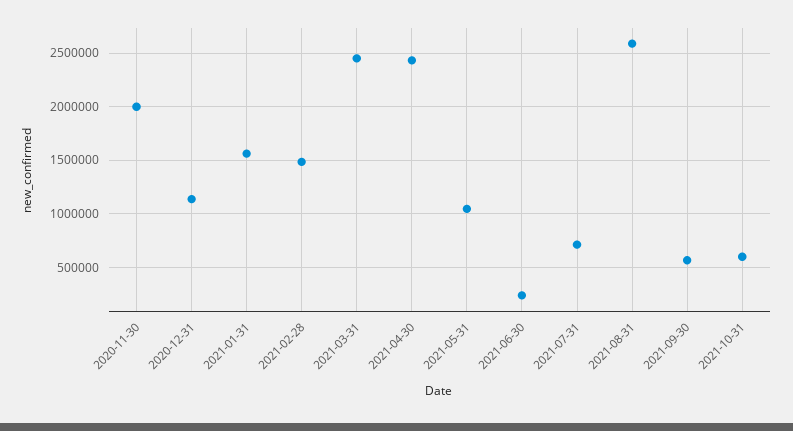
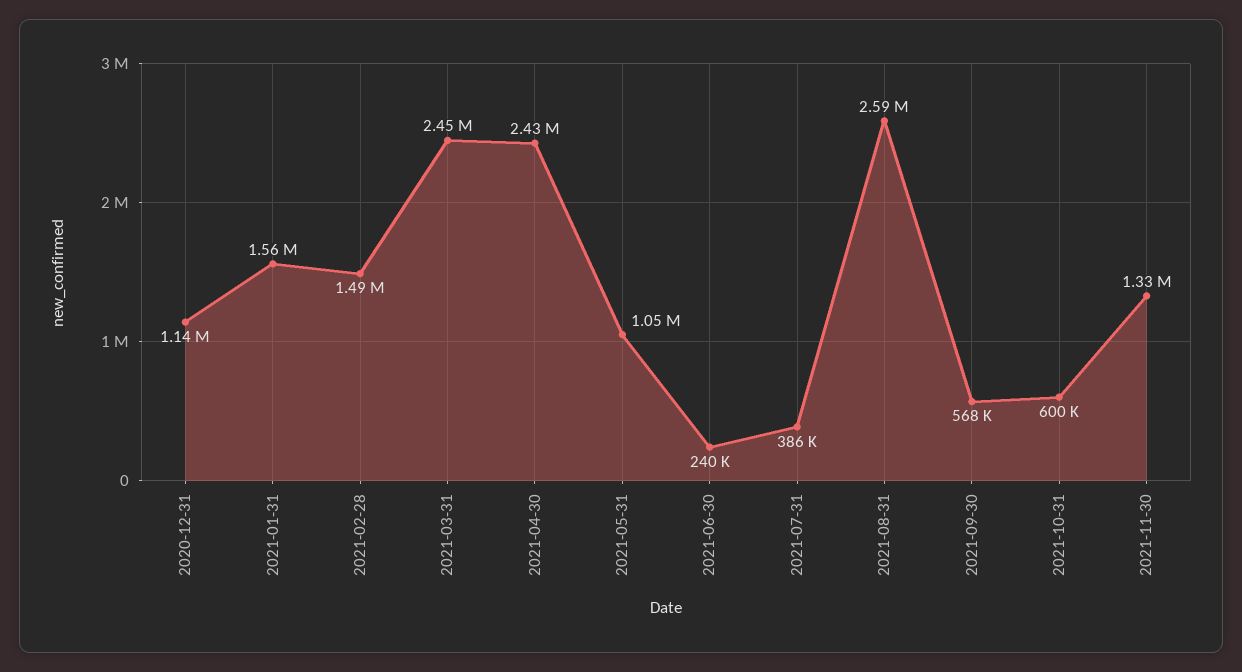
2020-11-30: 2000000 -> none
2021-07-31: 700000 -> 386000
2021-11-30: none -> 1330000

